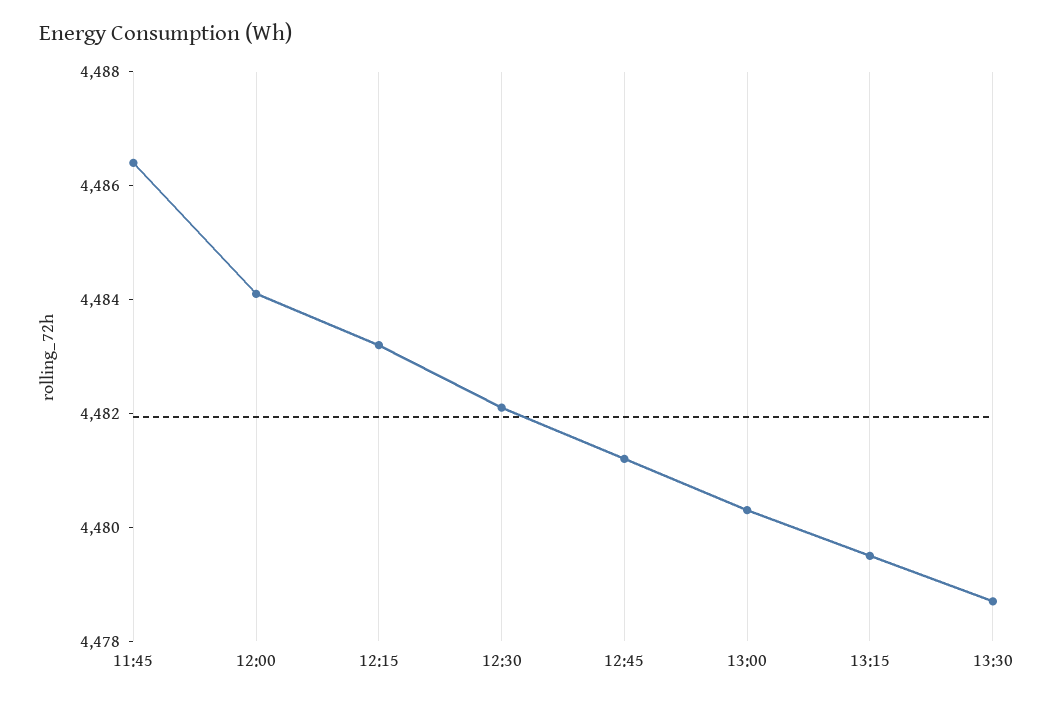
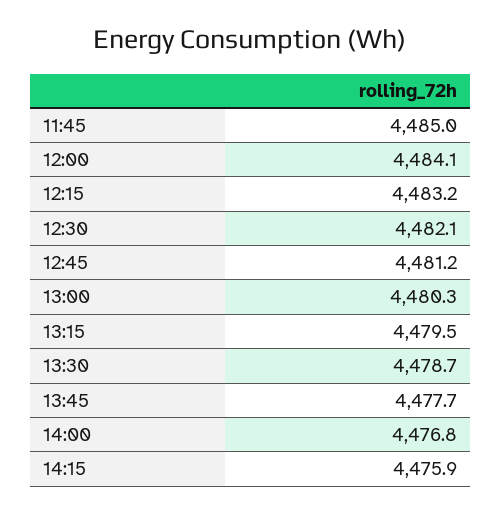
11:45: 4486.5 -> 4485
13:45: none -> 4477.7
14:00: none -> 4476.8
14:15: none -> 4475.9

